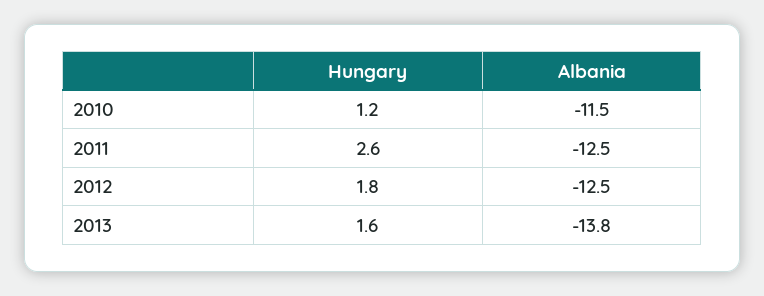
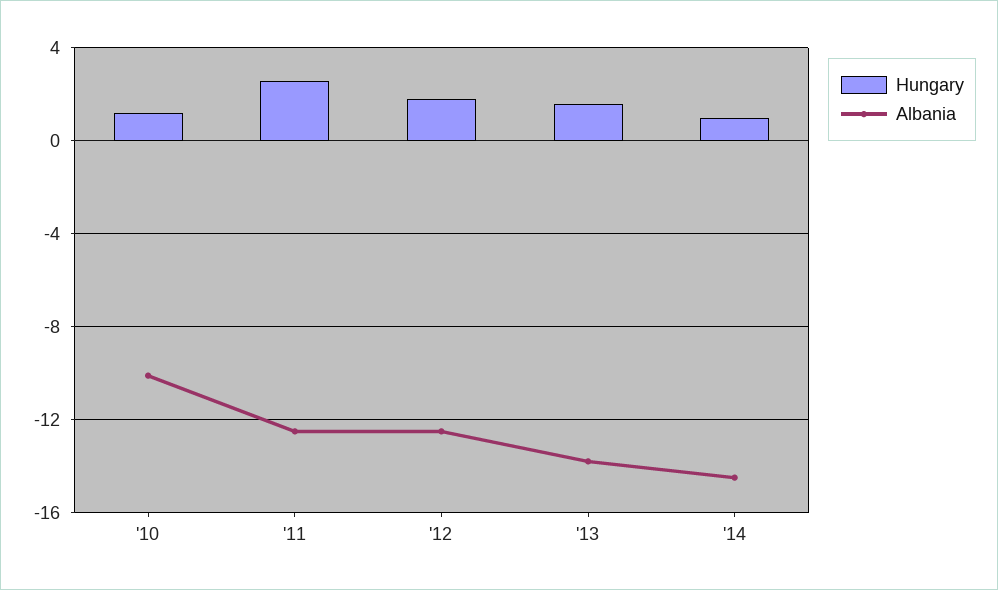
Albania, 2010: -11.5 -> -10
Hungary, '14: none -> 1
Albania, '14: none -> -14.5

